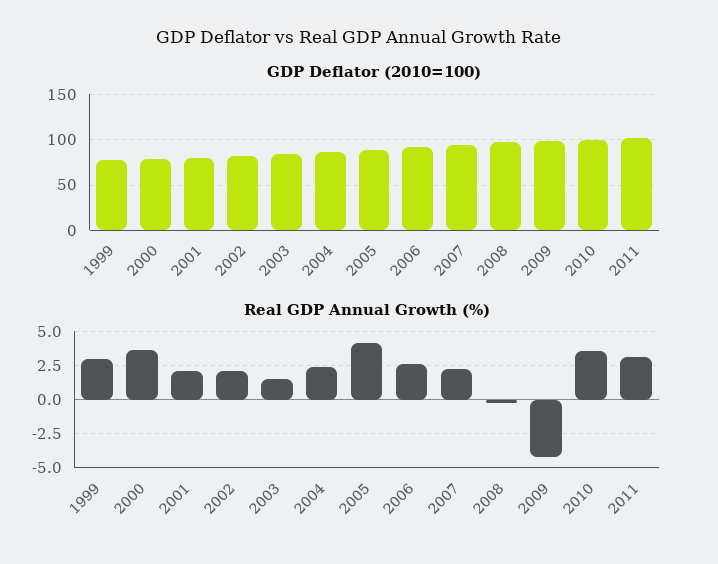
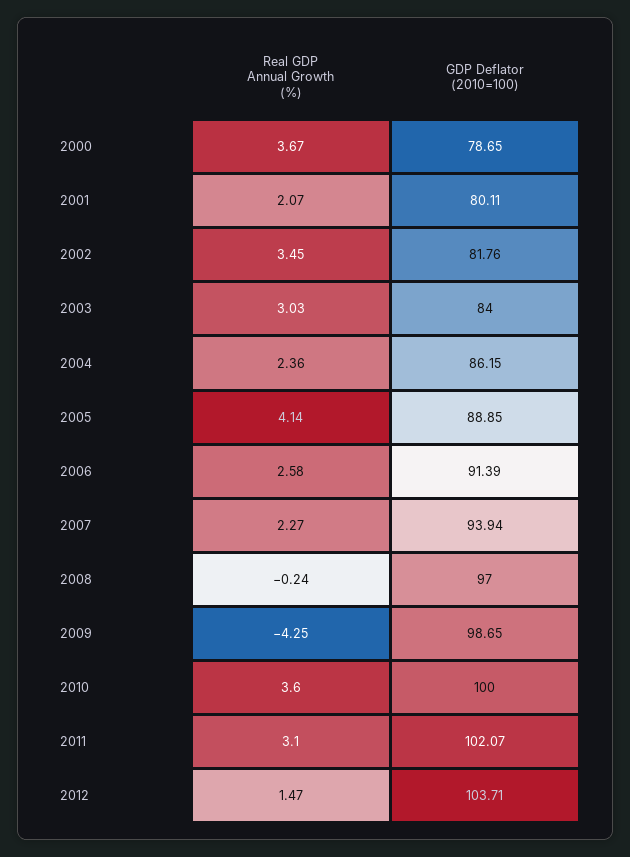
GDP Deflator (2010=100), 1999: 80 -> none
Real GDP Annual Growth (%), 1999: 3 -> none
Real GDP Annual Growth (%), 2002: 2 -> 3.45
Real GDP Annual Growth (%), 2003: 1.5 -> 3.03
Real GDP Annual Growth (%), 2012: none -> 1.47
GDP Deflator (2010=100), 2012: none -> 103.71

